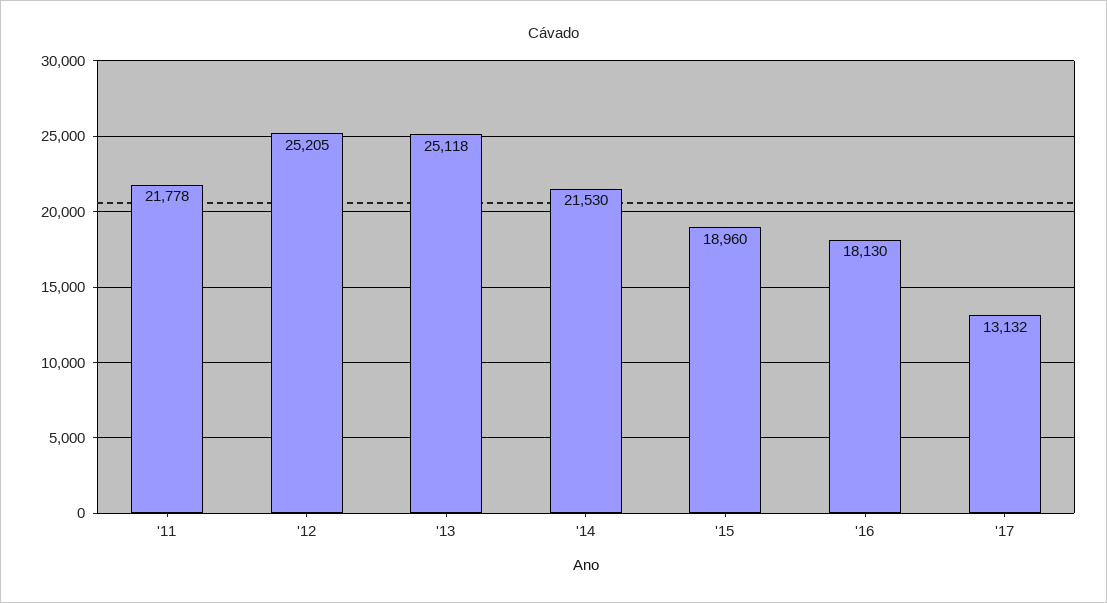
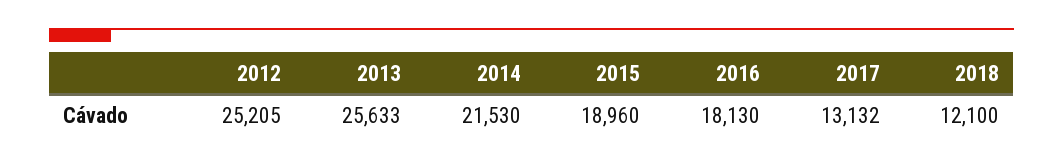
'11: 21778 -> none
'13: 25118 -> 25633
2018: none -> 12100

